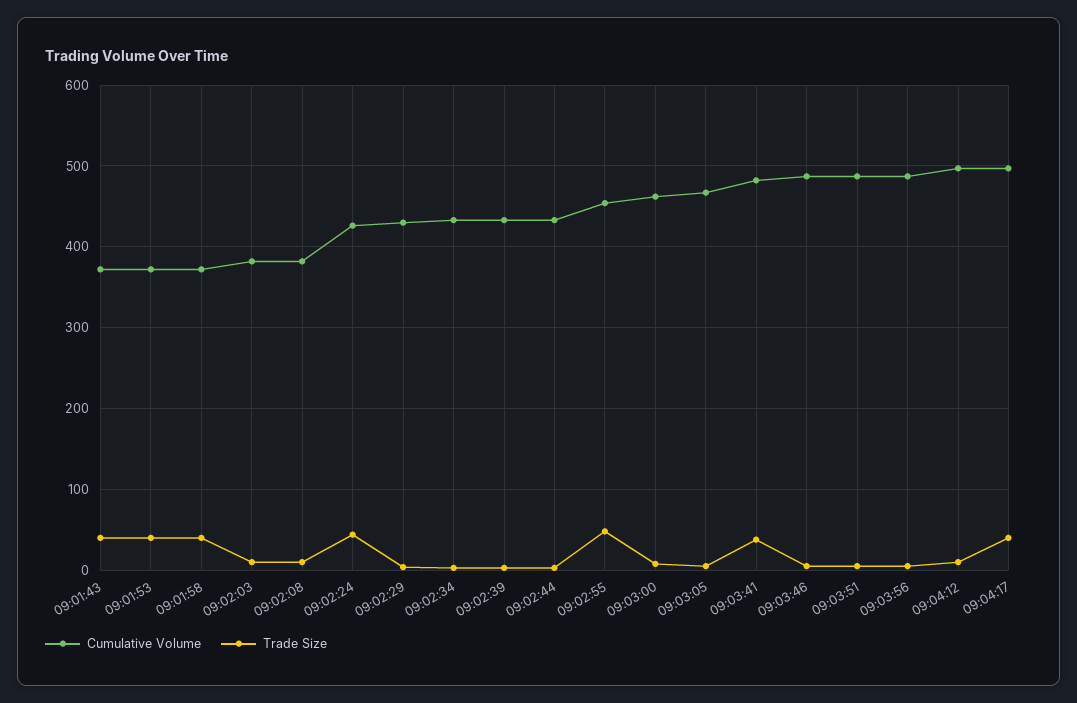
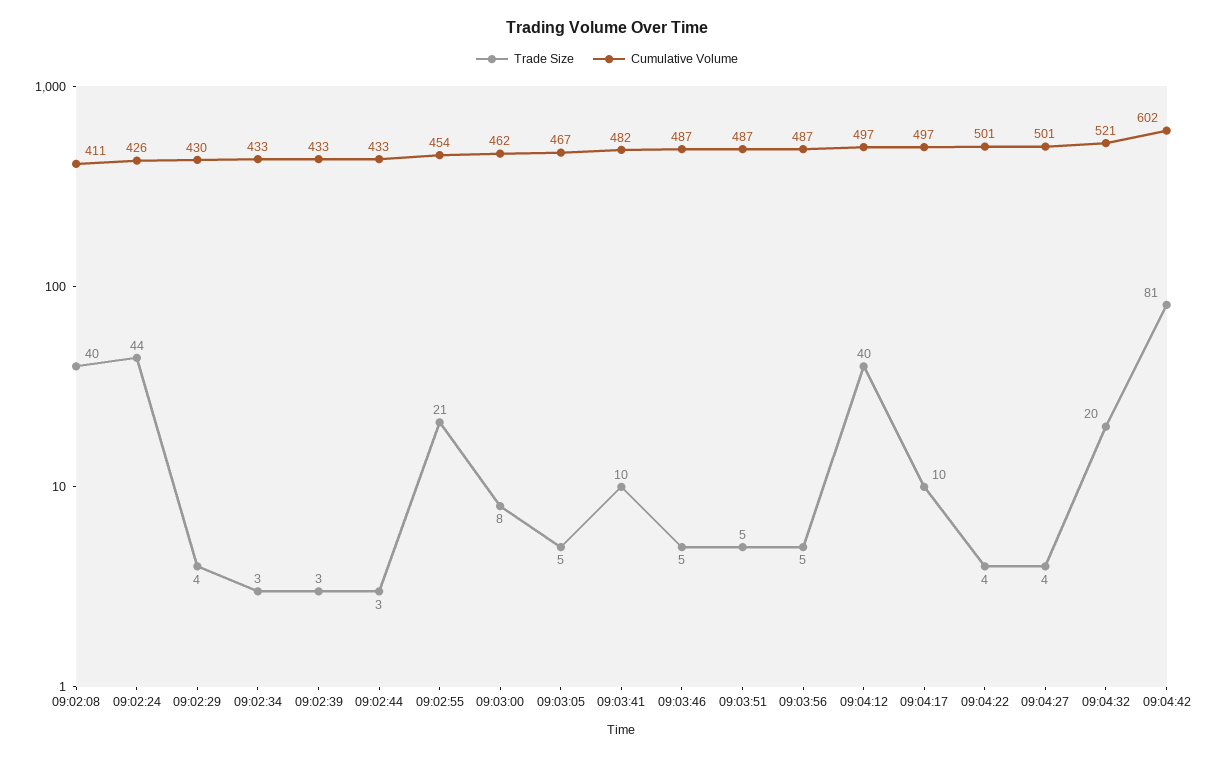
Cumulative Volume, 09:01:43: 370 -> none
Trade Size, 09:01:43: 40 -> none
Cumulative Volume, 09:01:53: 370 -> none
Trade Size, 09:01:53: 40 -> none
Cumulative Volume, 09:01:58: 370 -> none
Trade Size, 09:01:58: 40 -> none
Cumulative Volume, 09:02:03: 380 -> none
Trade Size, 09:02:03: 10 -> none
Cumulative Volume, 09:02:08: 380 -> 411
Trade Size, 09:02:08: 10 -> 40
Trade Size, 09:02:55: 50 -> 21
Trade Size, 09:03:41: 40 -> 10
Trade Size, 09:04:12: 10 -> 40
Trade Size, 09:04:17: 40 -> 10
Trade Size, 09:04:22: none -> 4
Cumulative Volume, 09:04:22: none -> 501
Trade Size, 09:04:27: none -> 4
Cumulative Volume, 09:04:27: none -> 501
Trade Size, 09:04:32: none -> 20
Cumulative Volume, 09:04:32: none -> 521
Trade Size, 09:04:42: none -> 81
Cumulative Volume, 09:04:42: none -> 602

